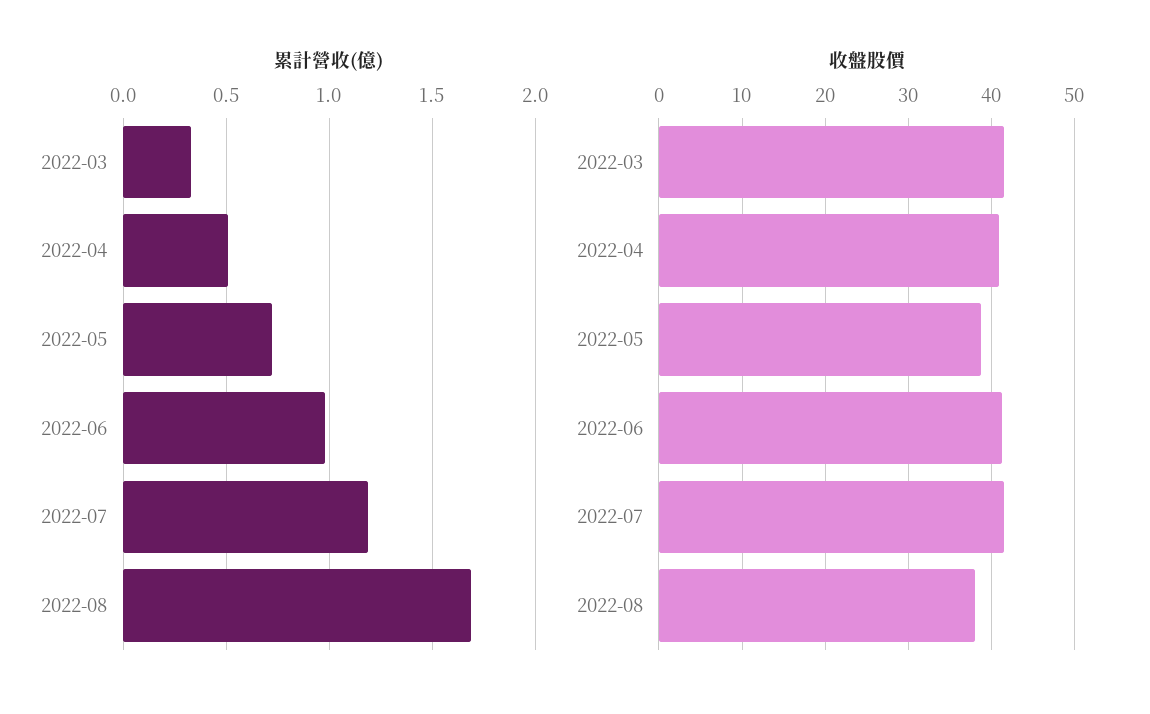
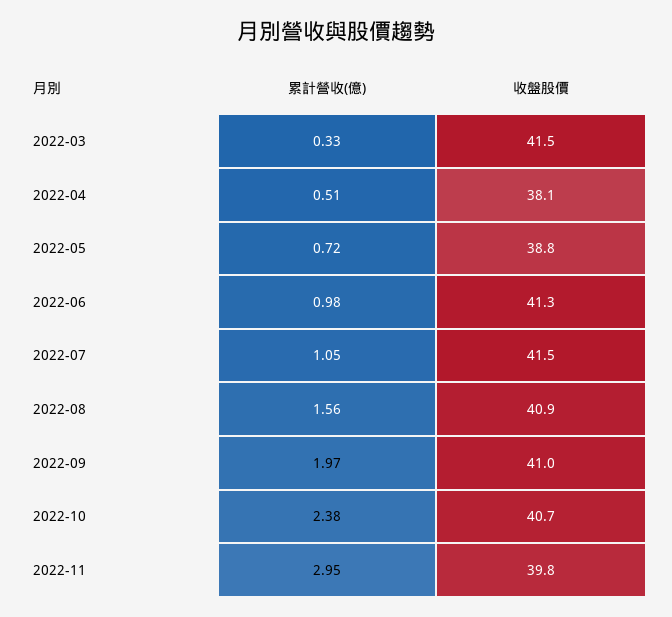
累計營收(億), 2022-07: 1.2 -> 1.05
累計營收(億), 2022-08: 1.7 -> 1.56
收盤股價, 2022-04: 41 -> 38.1
收盤股價, 2022-08: 38 -> 40.9
累計營收(億), 2022-09: none -> 1.97
收盤股價, 2022-09: none -> 41
累計營收(億), 2022-10: none -> 2.38
收盤股價, 2022-10: none -> 40.7
累計營收(億), 2022-11: none -> 2.95
收盤股價, 2022-11: none -> 39.8

